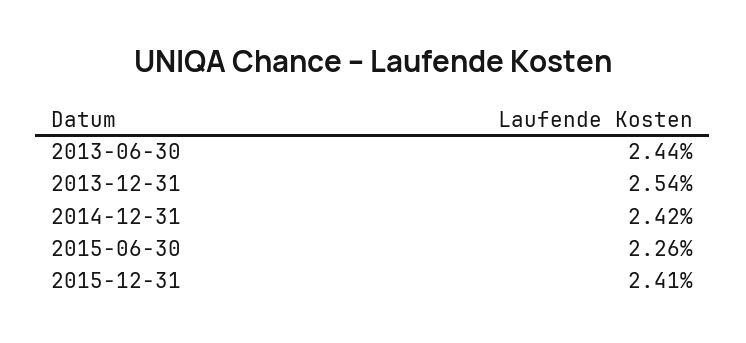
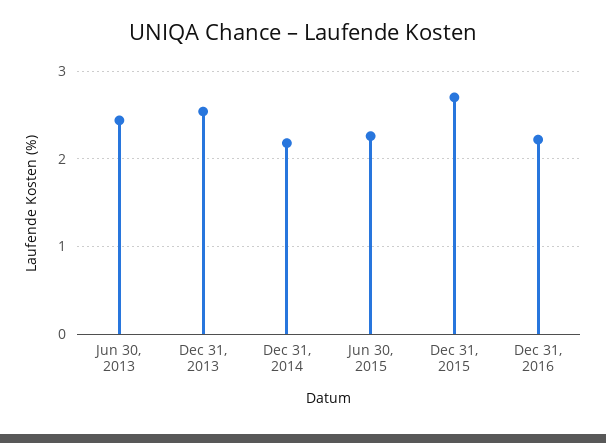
2014-12-31: 2.42 -> 2.2
2015-12-31: 2.41 -> 2.7
Dec 31, 2016: none -> 2.2

